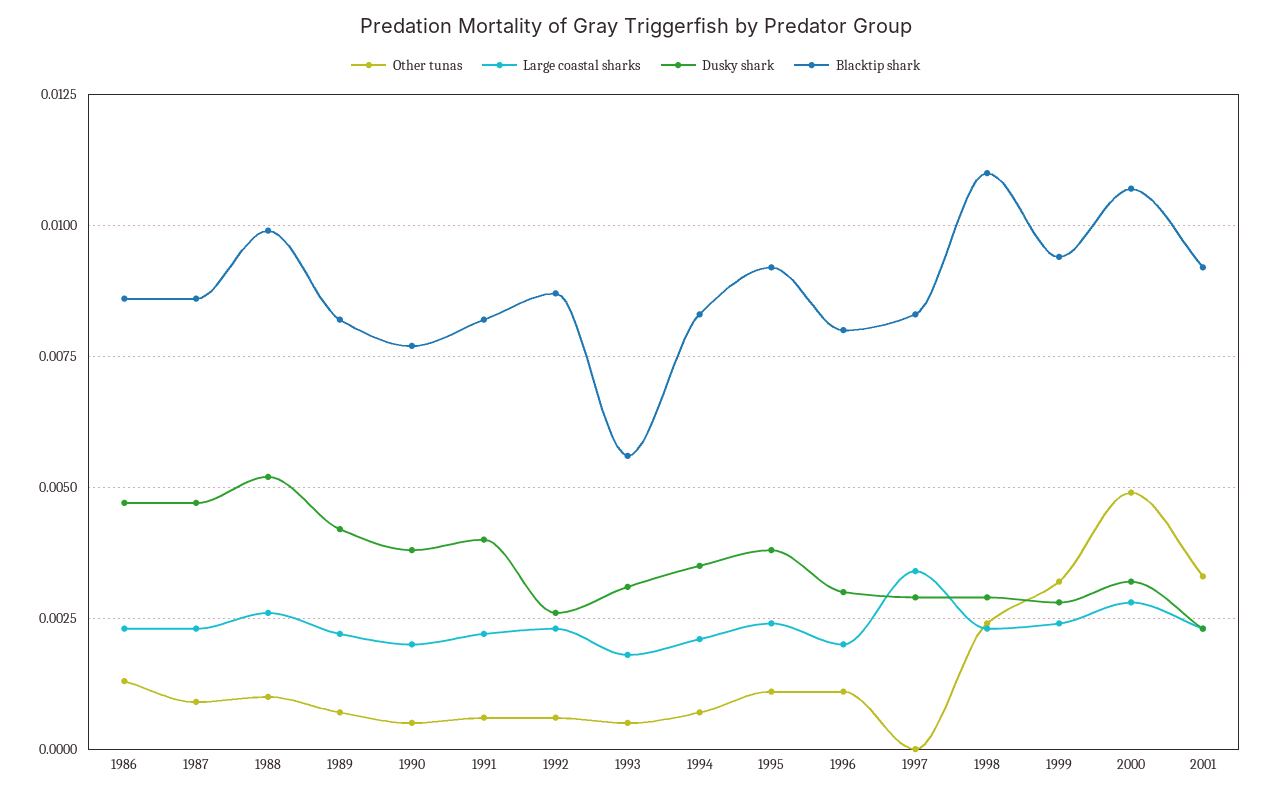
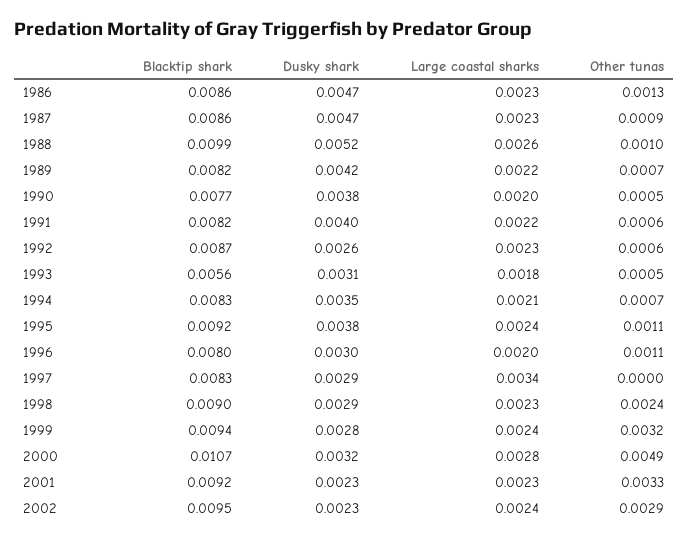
Blacktip shark, 1998: 0.011 -> 0.009
Blacktip shark, 2002: none -> 0.0095
Dusky shark, 2002: none -> 0.0023
Large coastal sharks, 2002: none -> 0.0024
Other tunas, 2002: none -> 0.0029

